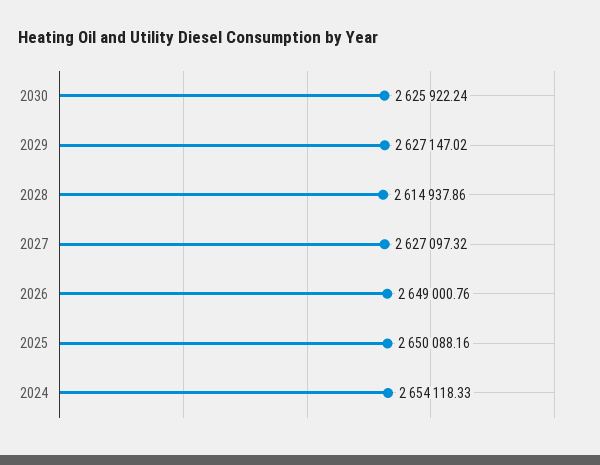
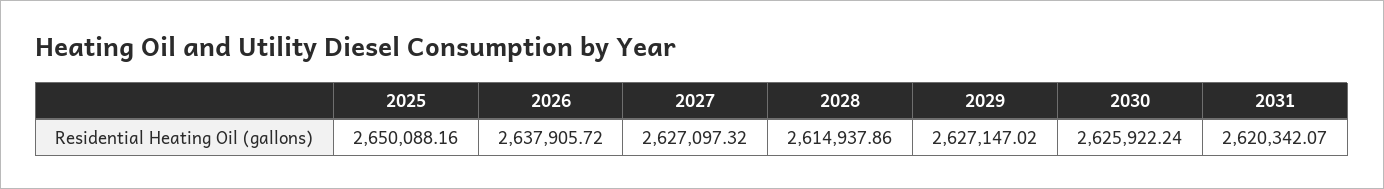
2026: 2649000.76 -> 2637905.72
2024: 2654118.33 -> none
2031: none -> 2620342.07

